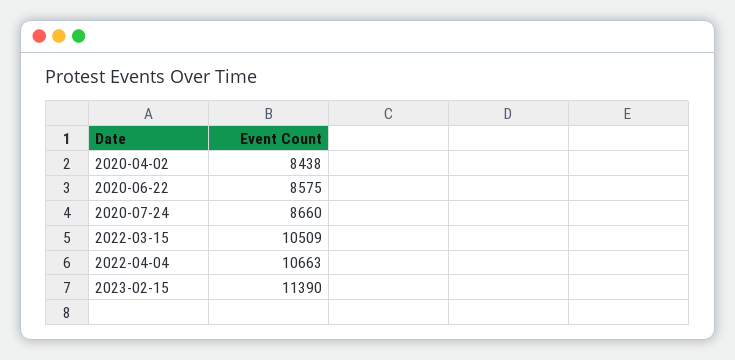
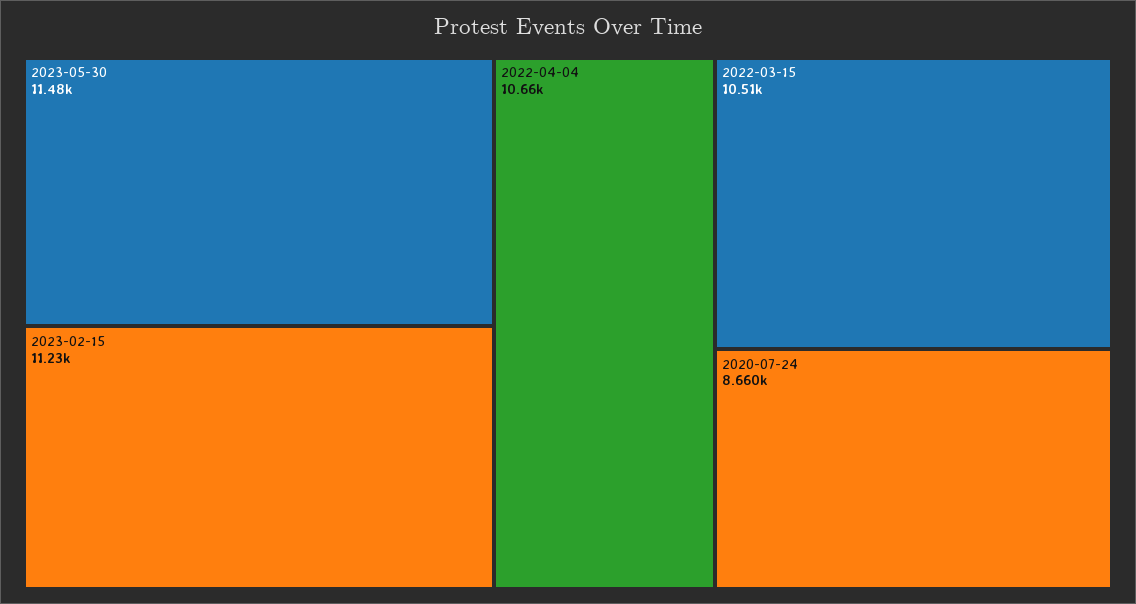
2020-04-02: 8438 -> none
2020-06-22: 8575 -> none
2023-02-15: 11390 -> 11230
2023-05-30: none -> 11480

